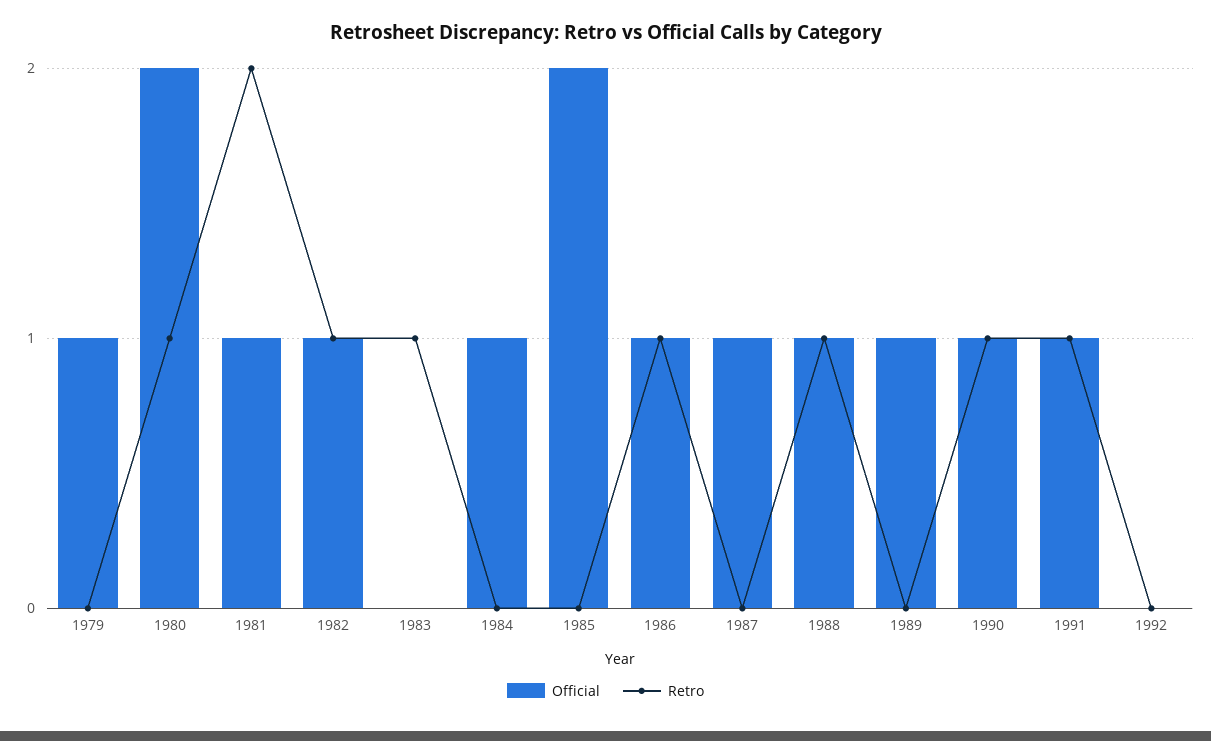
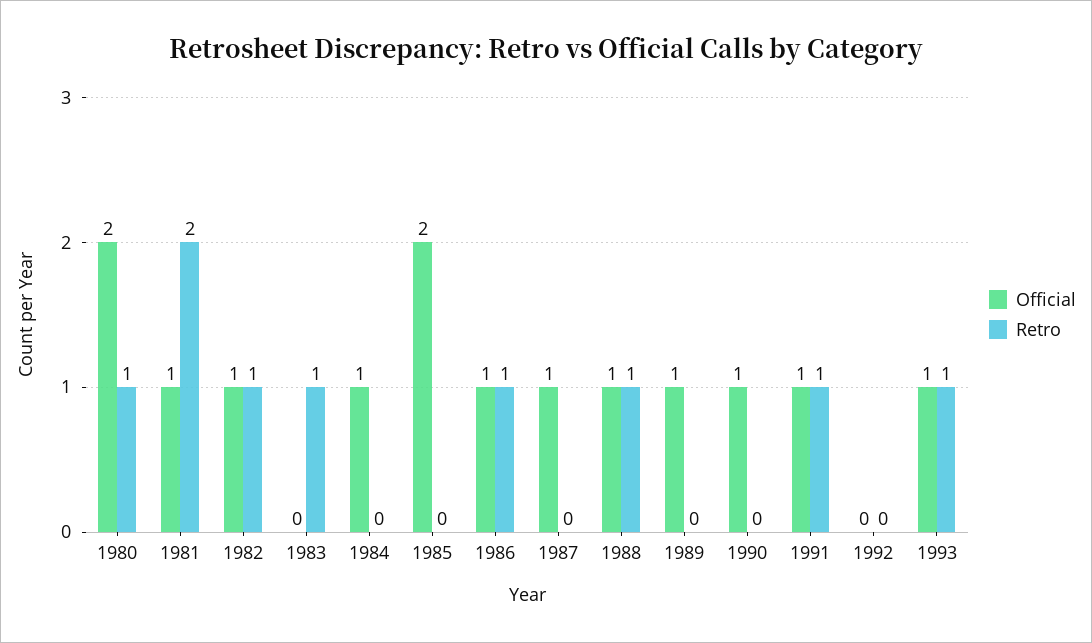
Official, 1979: 1 -> none
Retro, 1979: 0 -> none
Retro, 1990: 1 -> 0
Official, 1993: none -> 1
Retro, 1993: none -> 1

